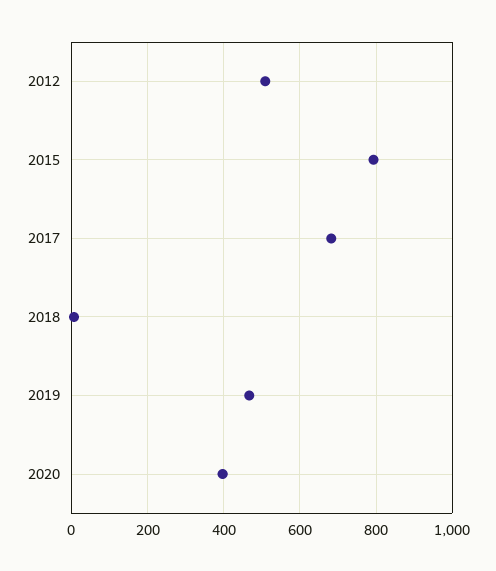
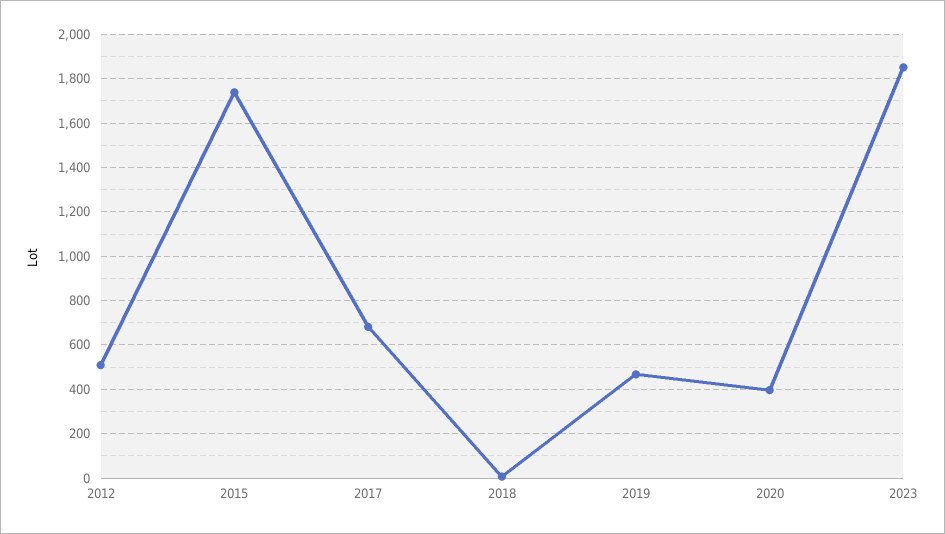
2015: 800 -> 1750
2023: none -> 1850

